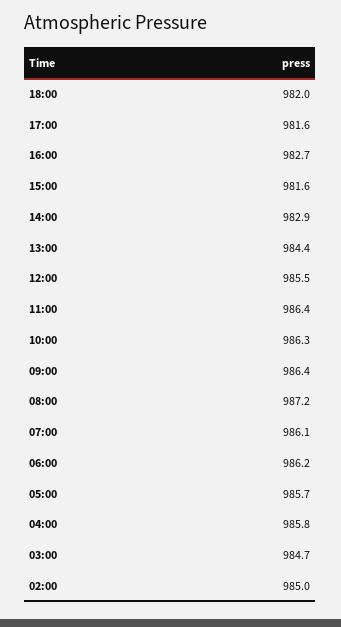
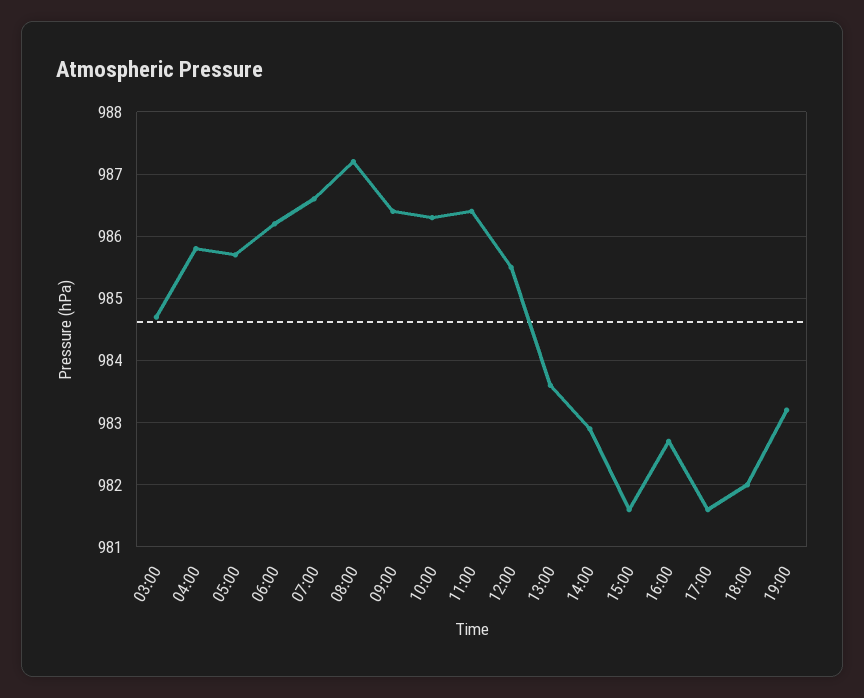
13:00: 984.4 -> 983.6
07:00: 986.1 -> 986.6
02:00: 985 -> none
19:00: none -> 983.2

